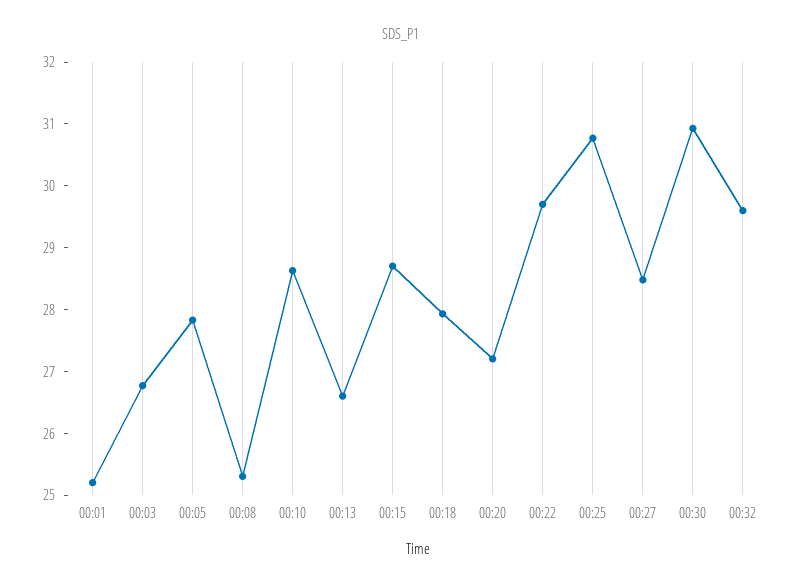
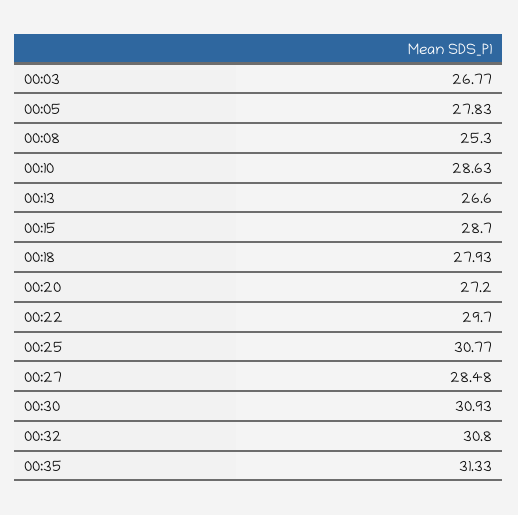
00:01: 25.2 -> none
00:32: 29.6 -> 30.8
00:35: none -> 31.33

